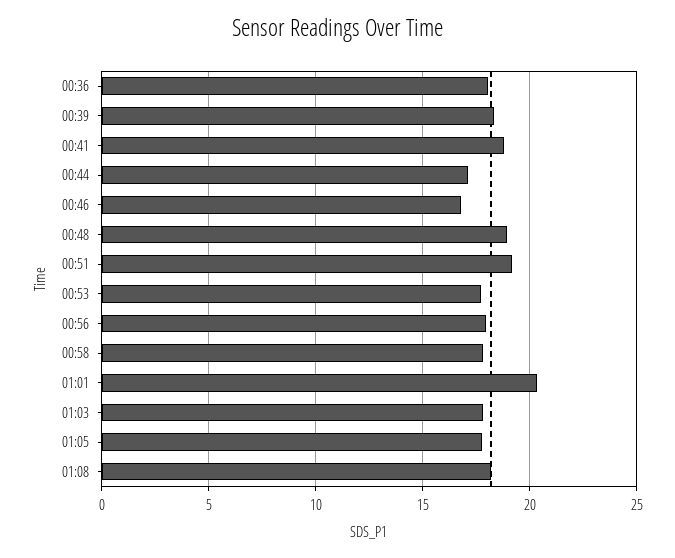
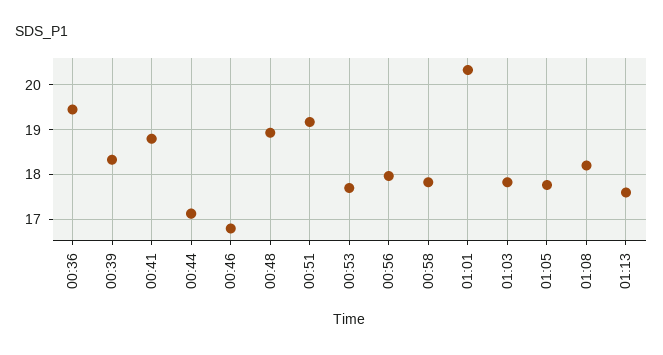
00:36: 18 -> 19.4
01:13: none -> 17.6

